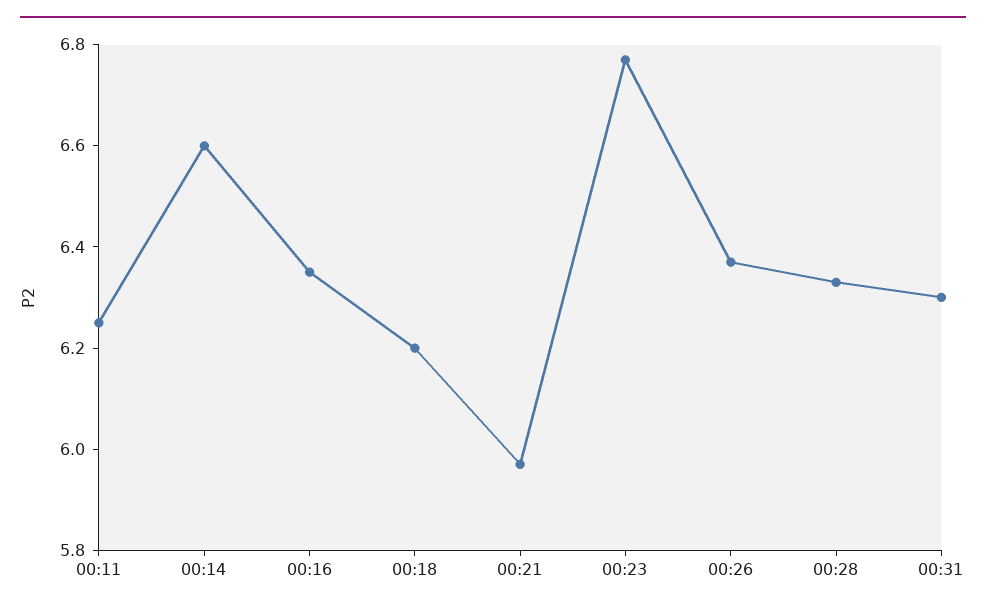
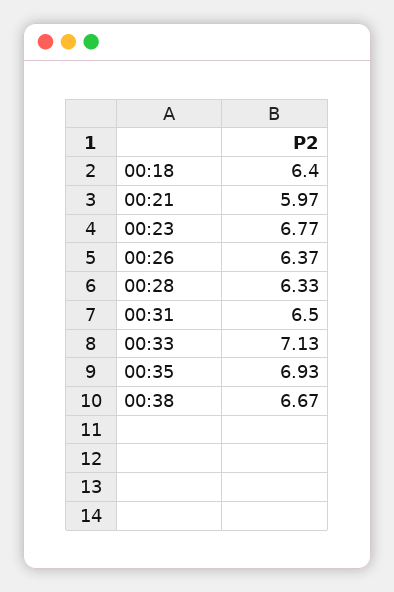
00:11: 6.25 -> none
00:14: 6.6 -> none
00:16: 6.35 -> none
00:18: 6.2 -> 6.4
00:31: 6.3 -> 6.5
00:33: none -> 7.13
00:35: none -> 6.93
00:38: none -> 6.67

